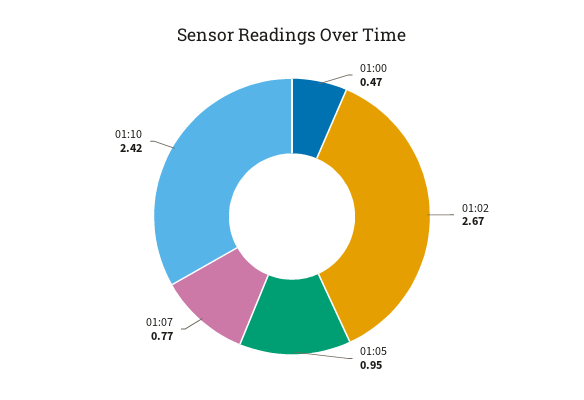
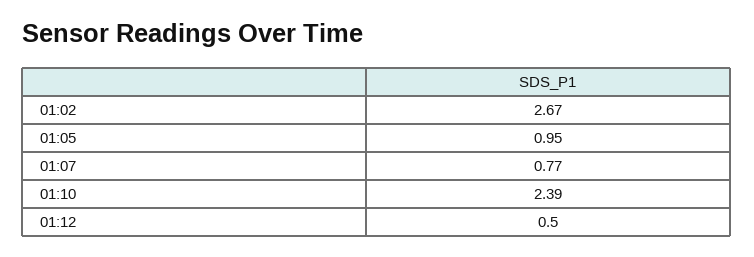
01:00: 0.47 -> none
01:10: 2.42 -> 2.39
01:12: none -> 0.5

